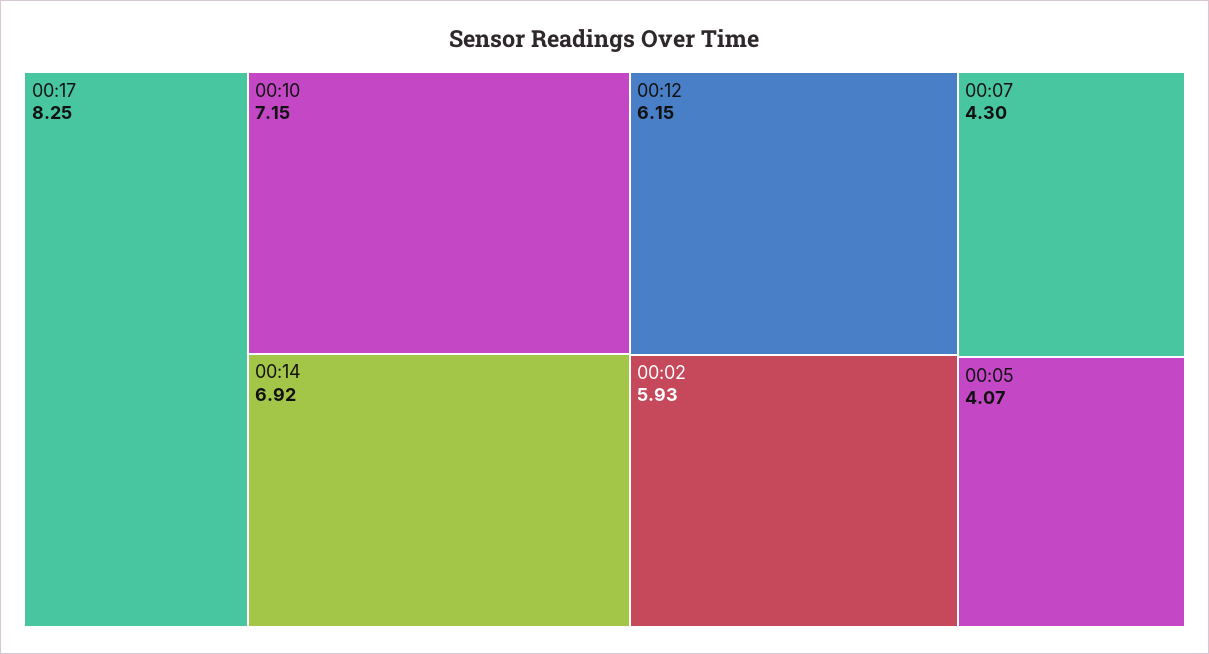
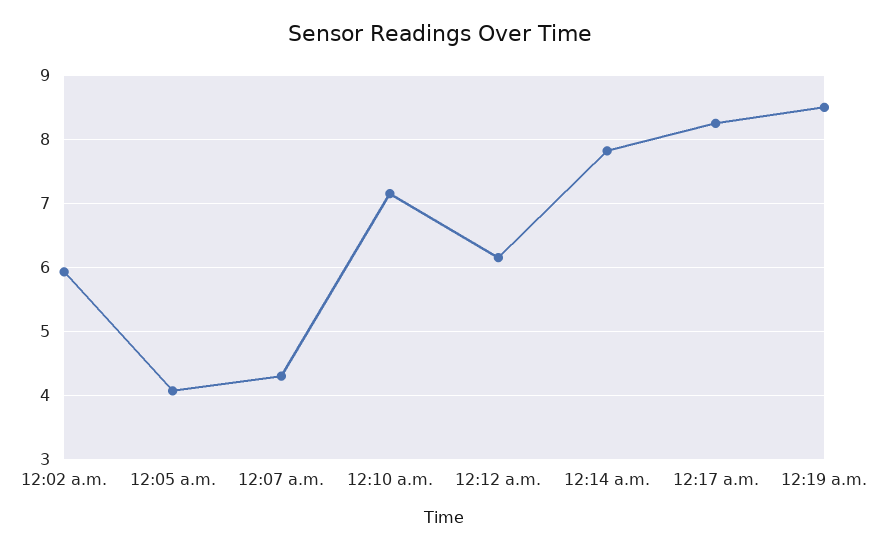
00:14: 6.92 -> 7.8
12:19 a.m.: none -> 8.5

